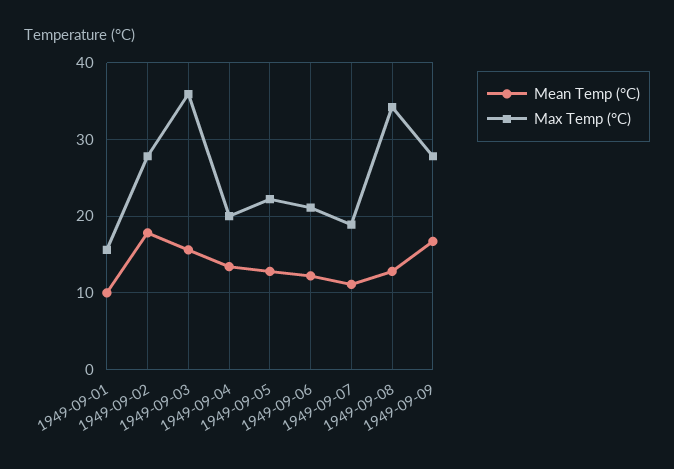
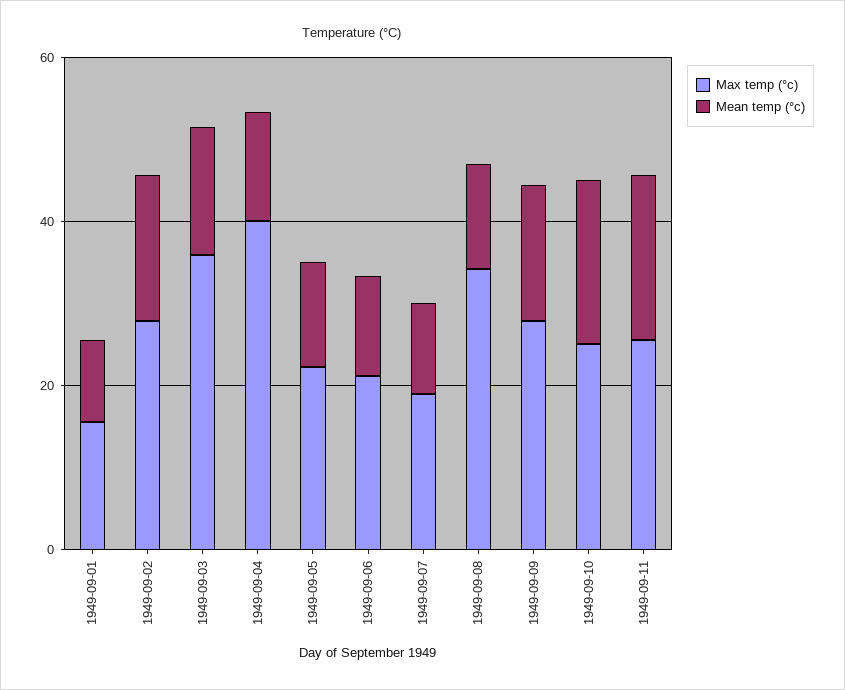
Max Temp (°C), 1949-09-04: 20 -> 40
Max Temp (°C), 1949-09-10: none -> 25
Mean Temp (°C), 1949-09-10: none -> 20
Max Temp (°C), 1949-09-11: none -> 25
Mean Temp (°C), 1949-09-11: none -> 20

